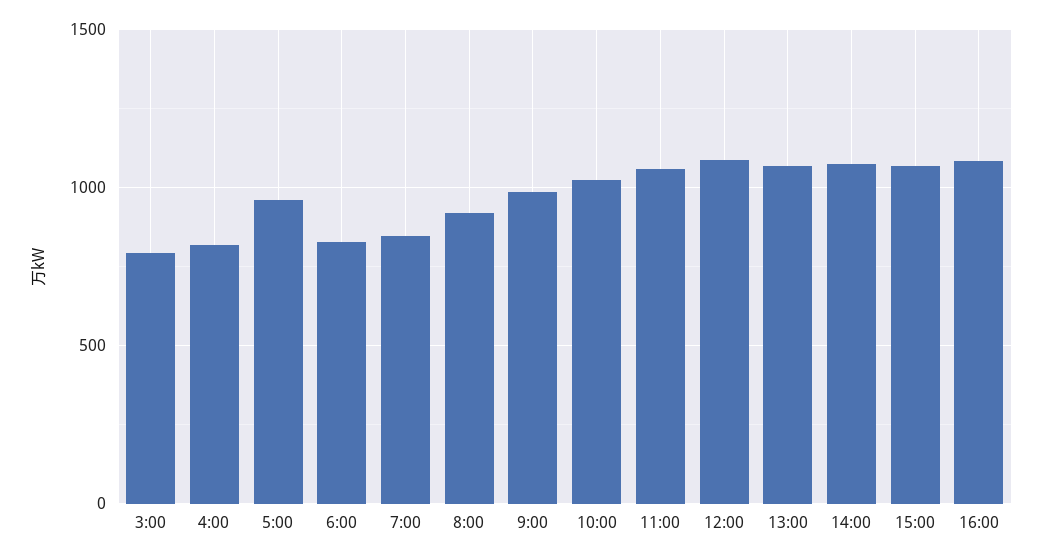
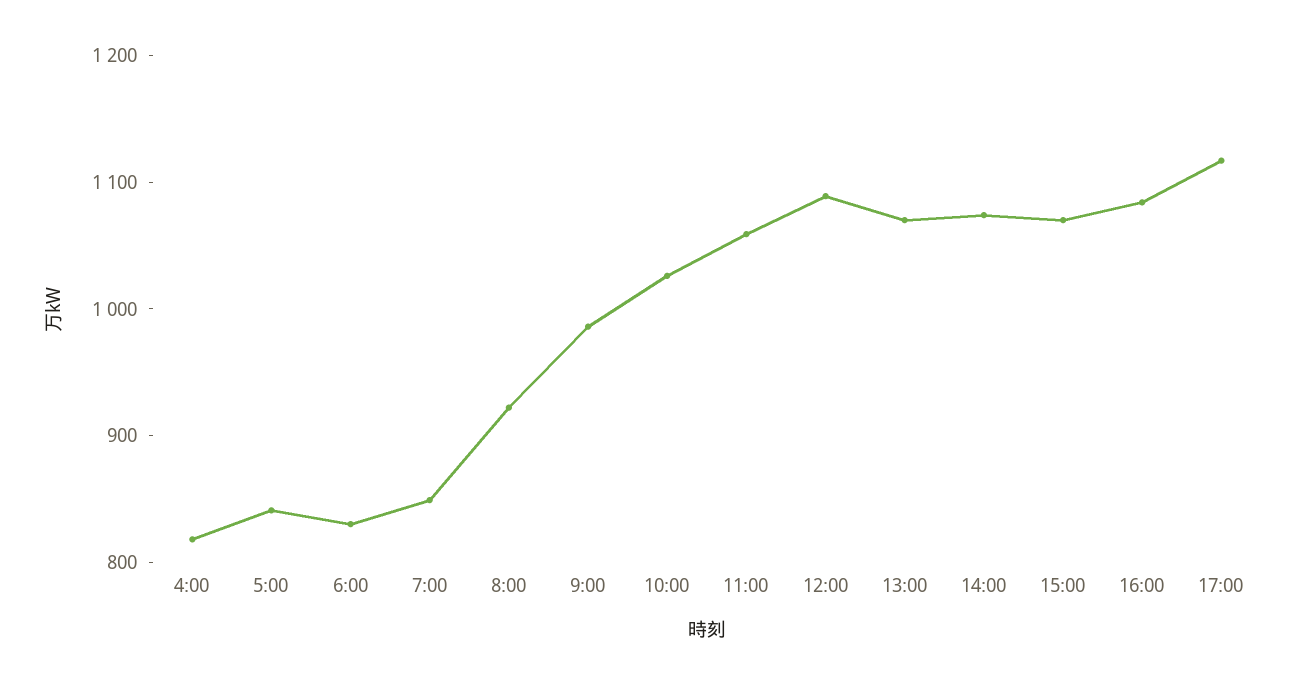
3:00: 800 -> none
5:00: 950 -> 840
17:00: none -> 1120

